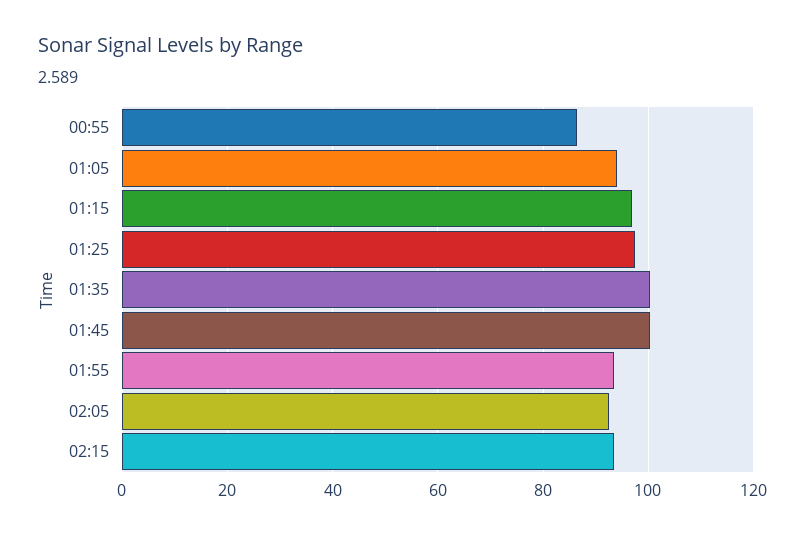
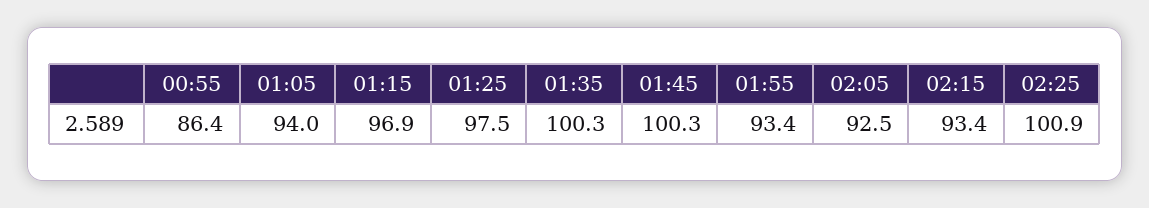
02:25: none -> 100.9

